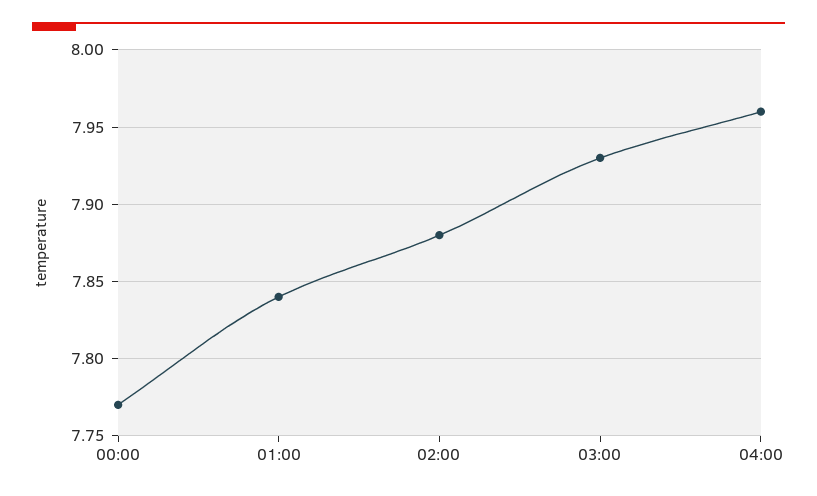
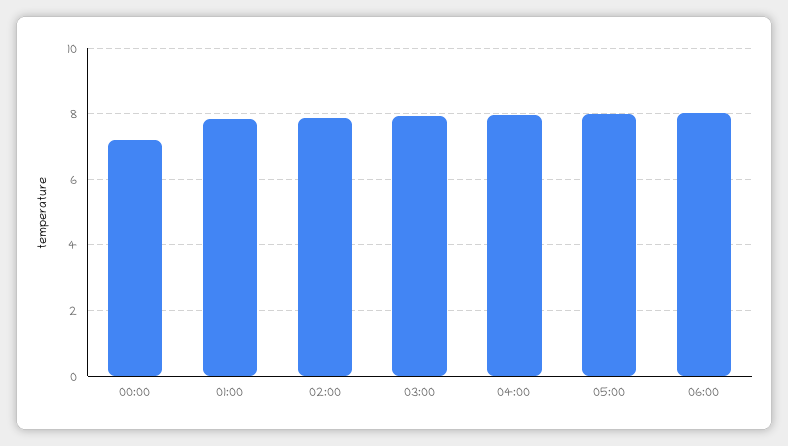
00:00: 7.77 -> 7.2
05:00: none -> 8
06:00: none -> 8

